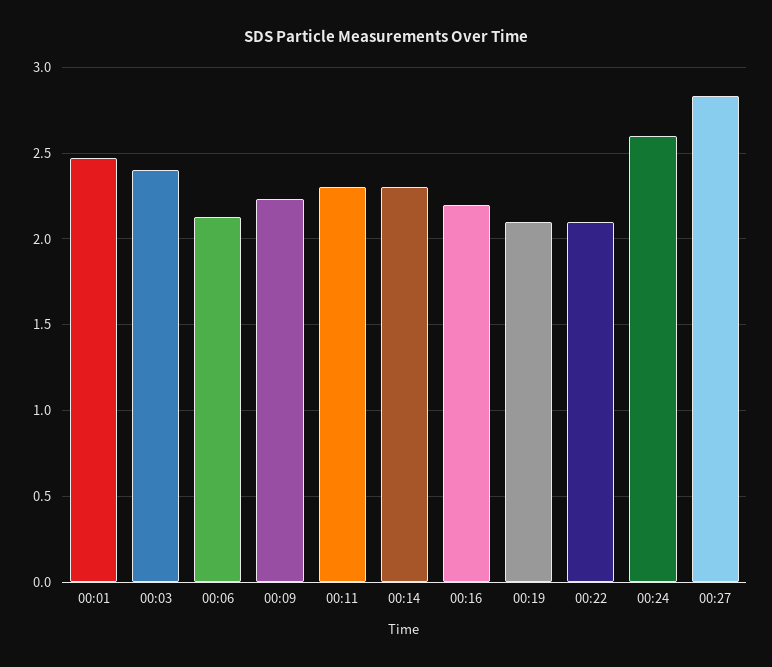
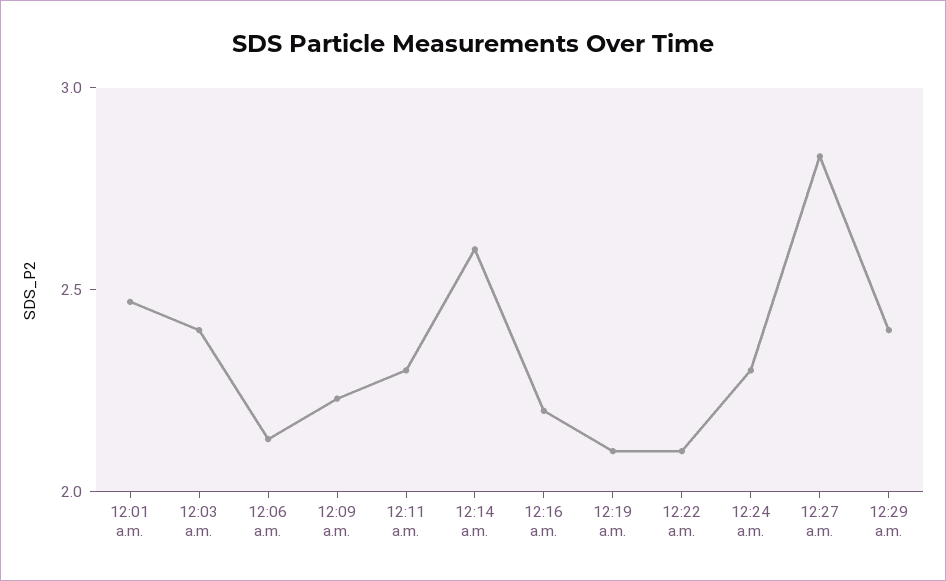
00:14: 2.3 -> 2.6
00:24: 2.6 -> 2.3
12:29 a.m.: none -> 2.4

